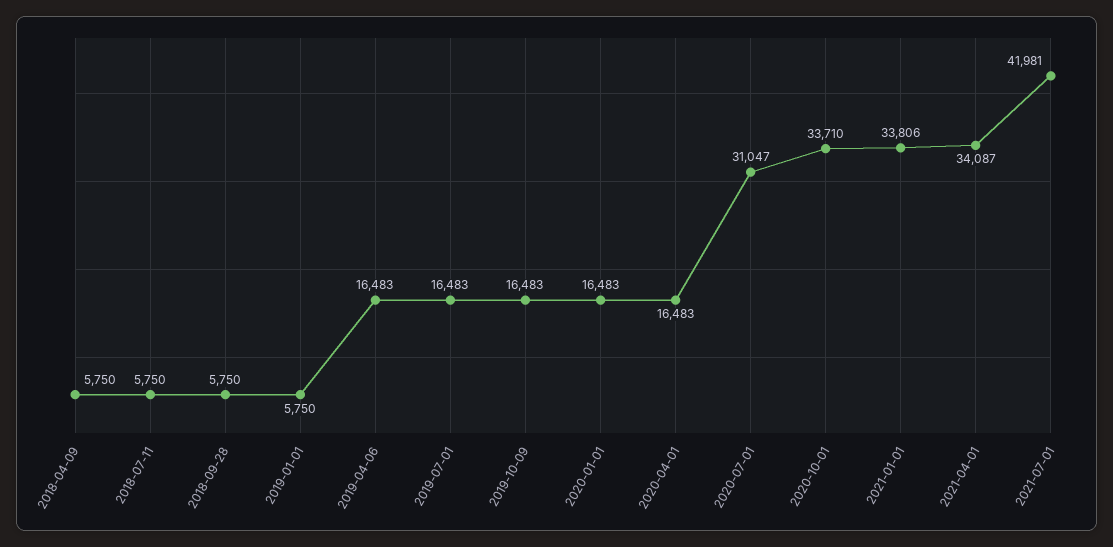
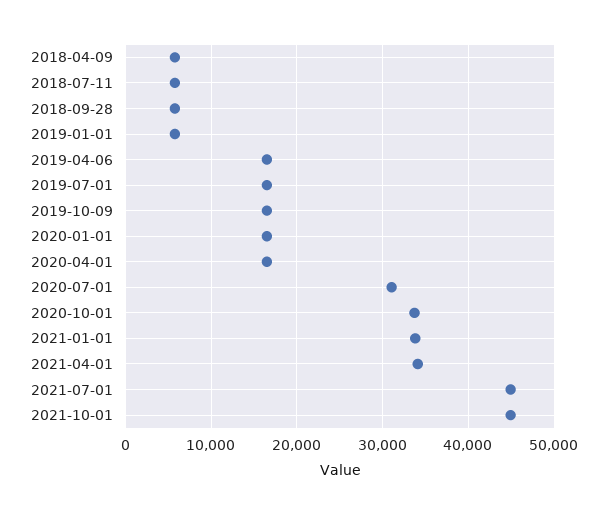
2021-07-01: 41981 -> 45000
2021-10-01: none -> 45000

